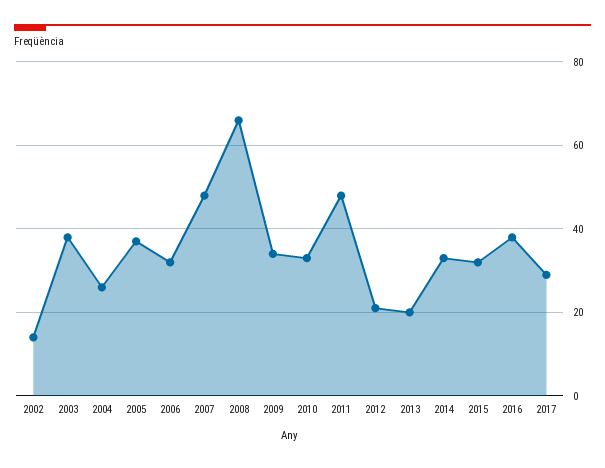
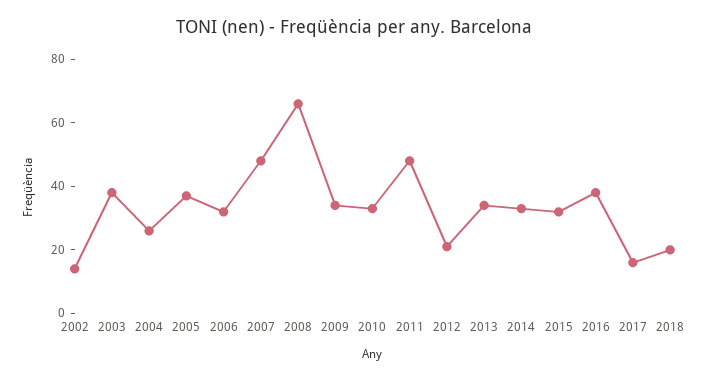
2013: 20 -> 35
2017: 30 -> 15
2018: none -> 20

